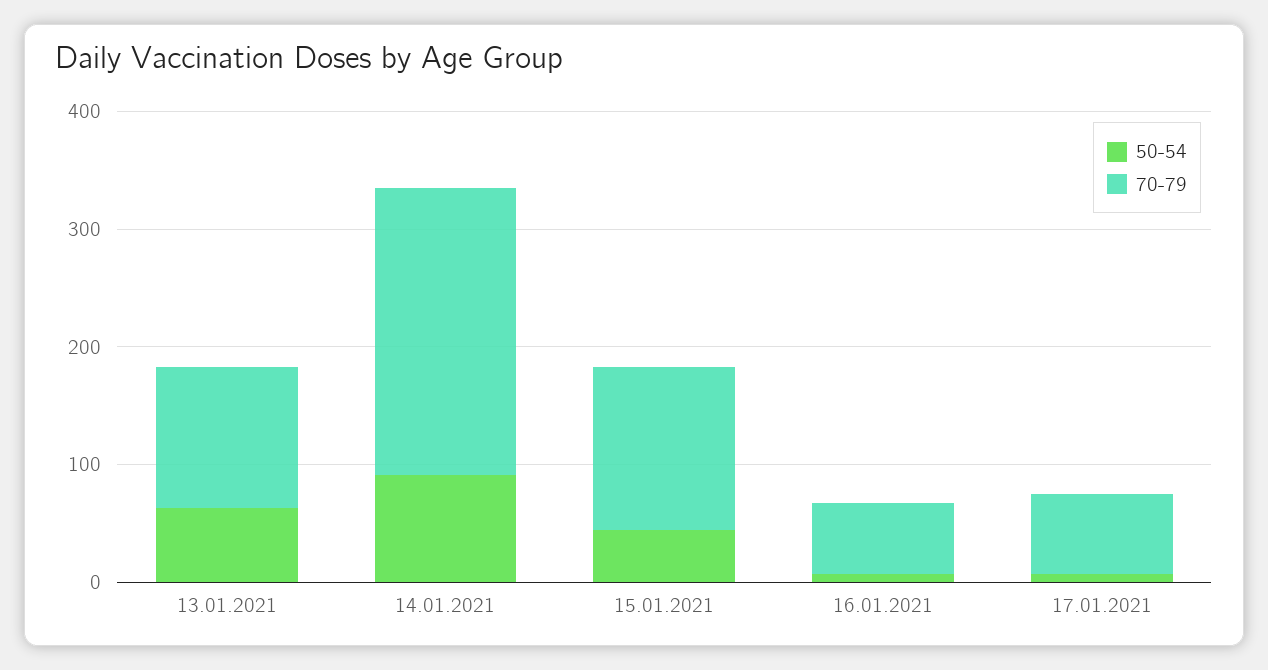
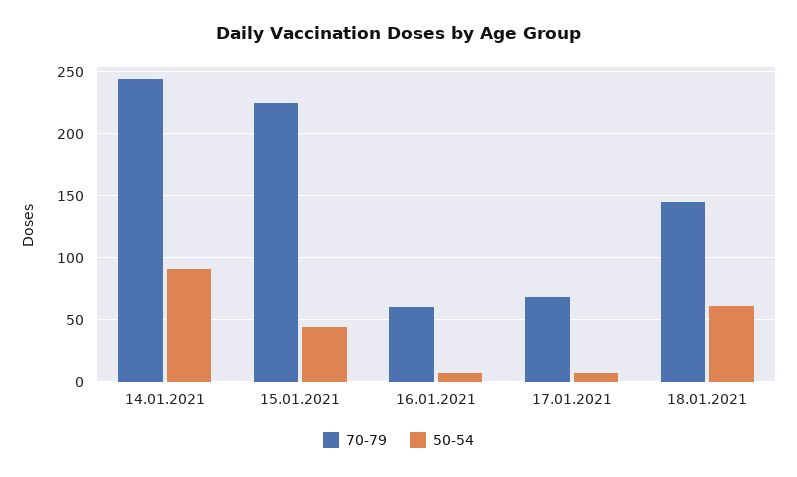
50-54, 13.01.2021: 60 -> none
70-79, 13.01.2021: 120 -> none
70-79, 15.01.2021: 140 -> 225
70-79, 18.01.2021: none -> 145
50-54, 18.01.2021: none -> 60

